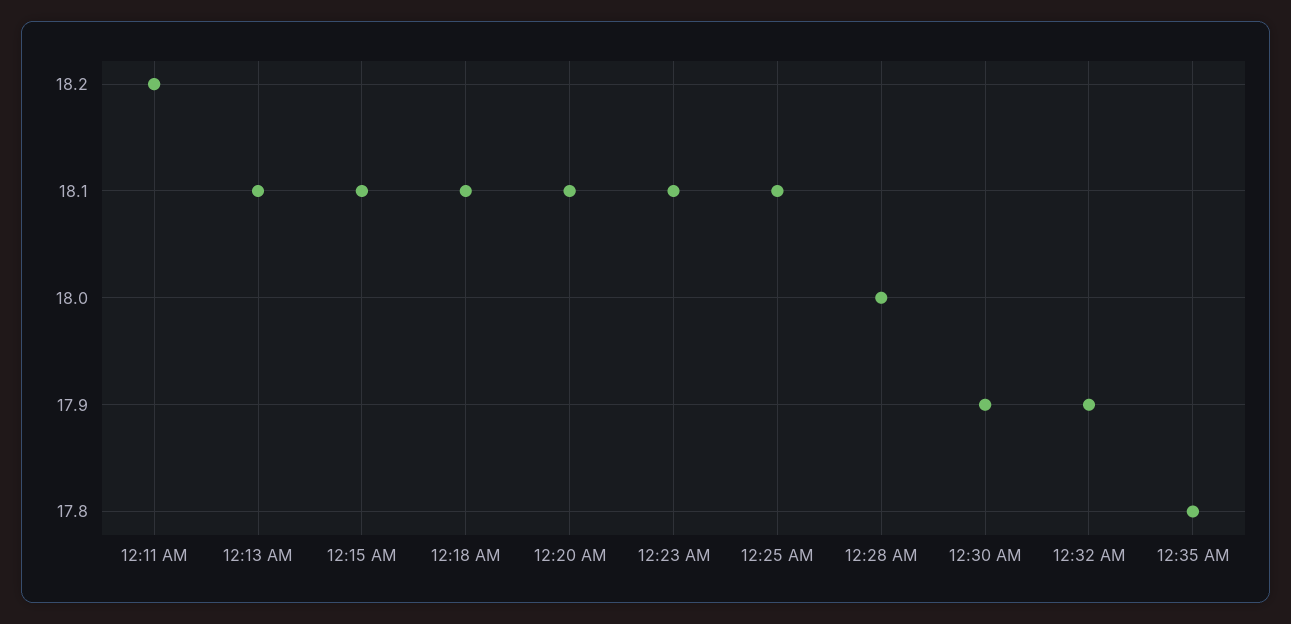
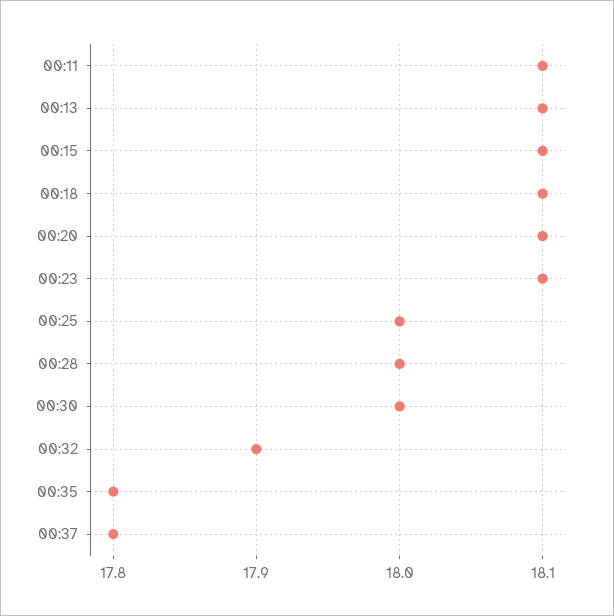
12:11 AM: 18.2 -> 18.1
12:25 AM: 18.1 -> 18
12:30 AM: 17.9 -> 18
00:37: none -> 17.8

